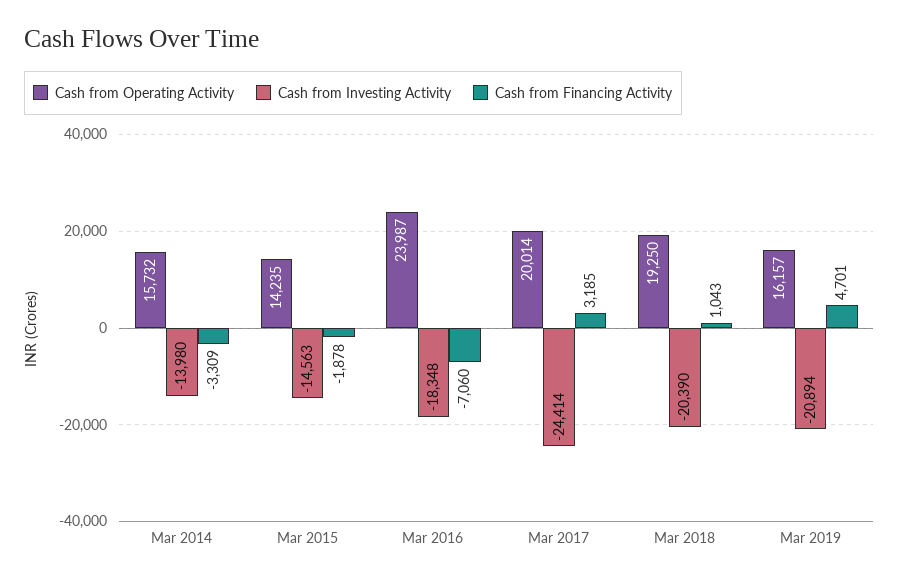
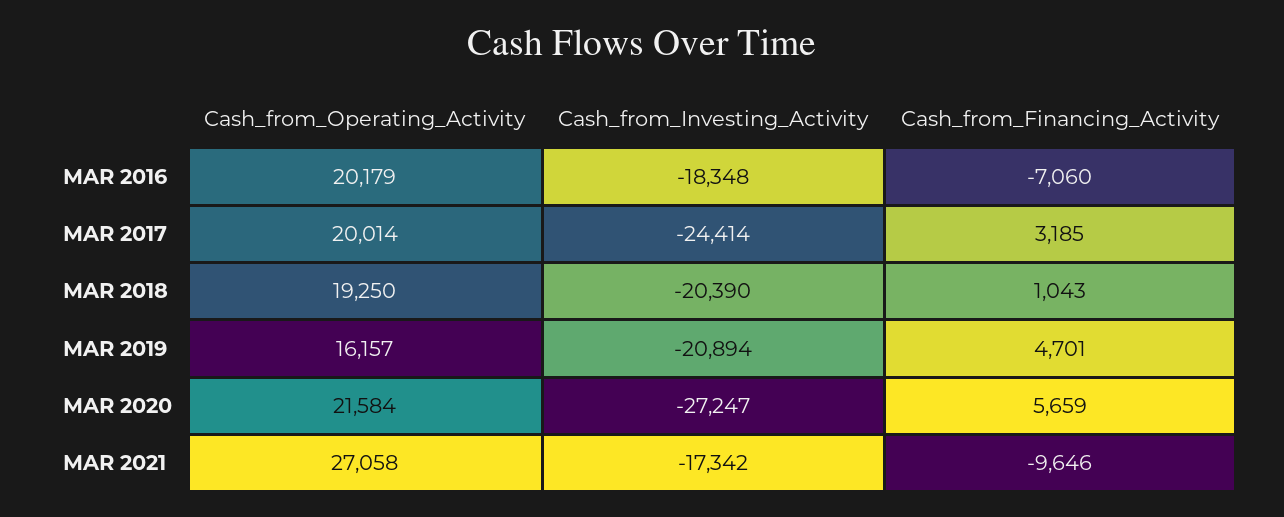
Cash from Operating Activity, Mar 2014: 15732 -> none
Cash from Investing Activity, Mar 2014: -13980 -> none
Cash from Financing Activity, Mar 2014: -3309 -> none
Cash from Operating Activity, Mar 2015: 14235 -> none
Cash from Investing Activity, Mar 2015: -14563 -> none
Cash from Financing Activity, Mar 2015: -1878 -> none
Cash from Operating Activity, Mar 2016: 23987 -> 20179
Cash from Operating Activity, MAR 2020: none -> 21584
Cash from Investing Activity, MAR 2020: none -> -27247
Cash from Financing Activity, MAR 2020: none -> 5659
Cash from Operating Activity, MAR 2021: none -> 27058
Cash from Investing Activity, MAR 2021: none -> -17342
Cash from Financing Activity, MAR 2021: none -> -9646

